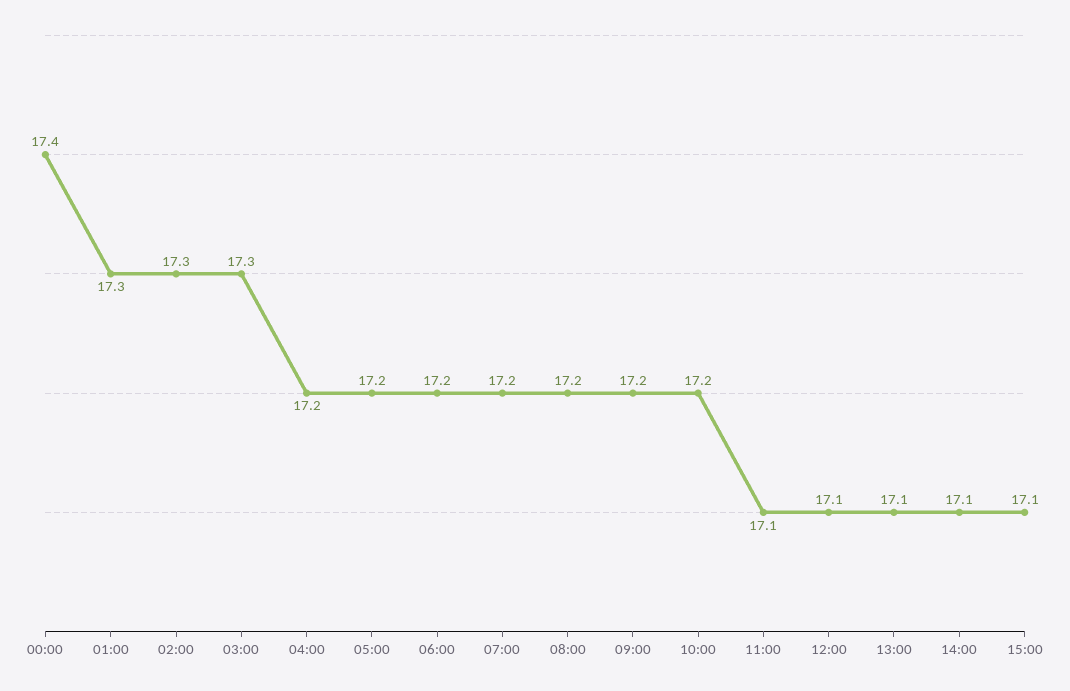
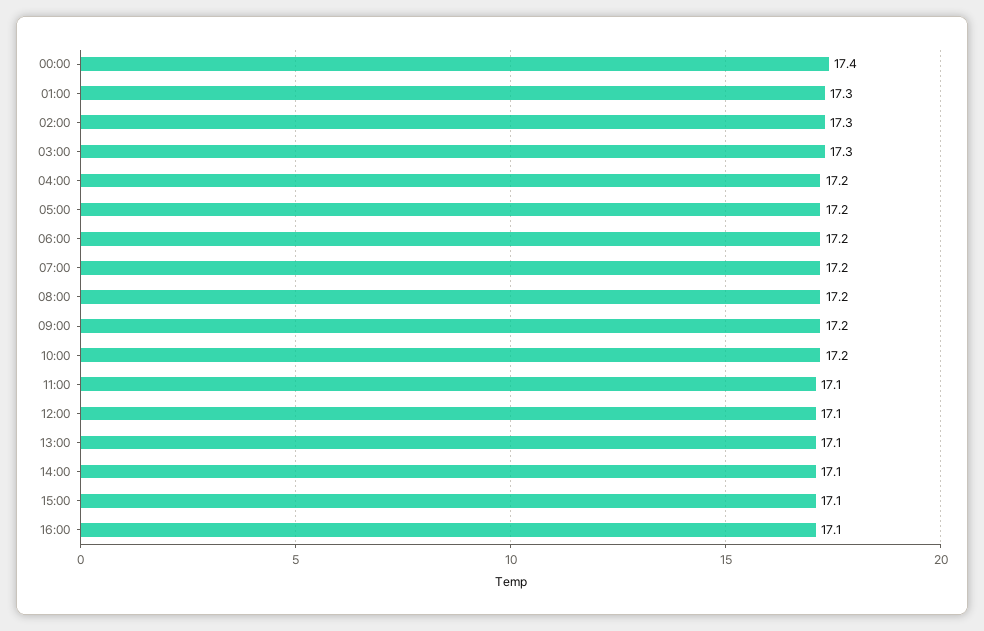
16:00: none -> 17.1

